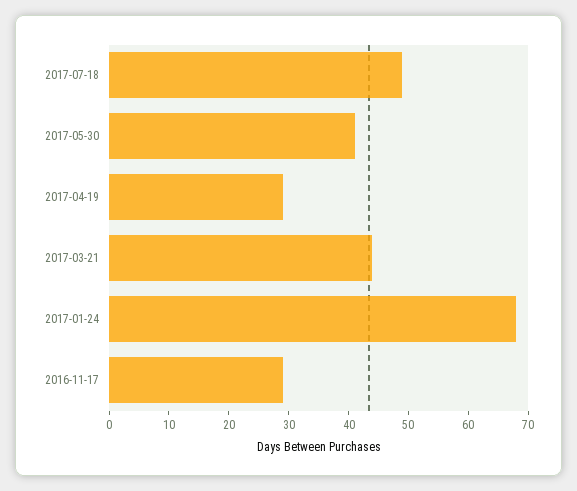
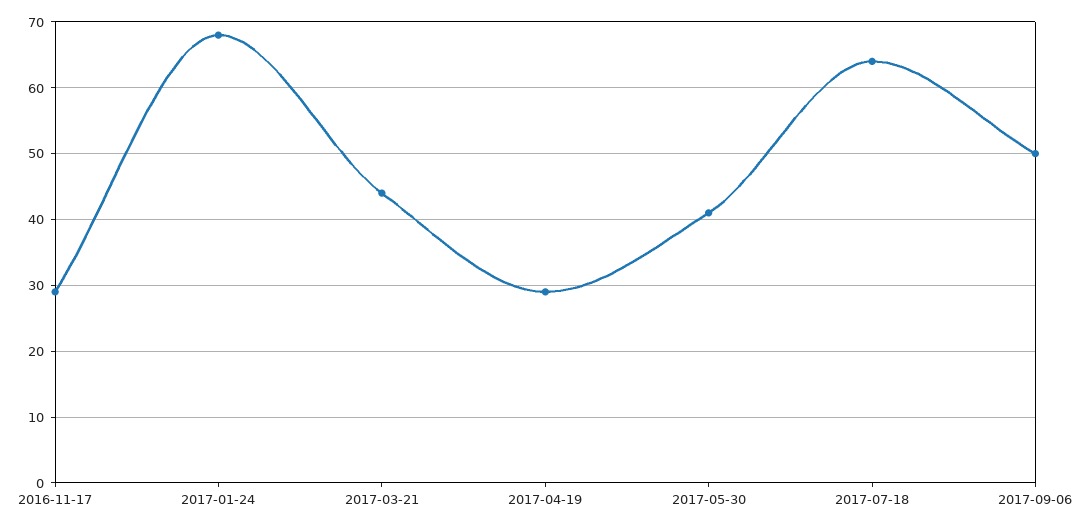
2017-07-18: 50 -> 64
2017-09-06: none -> 50

